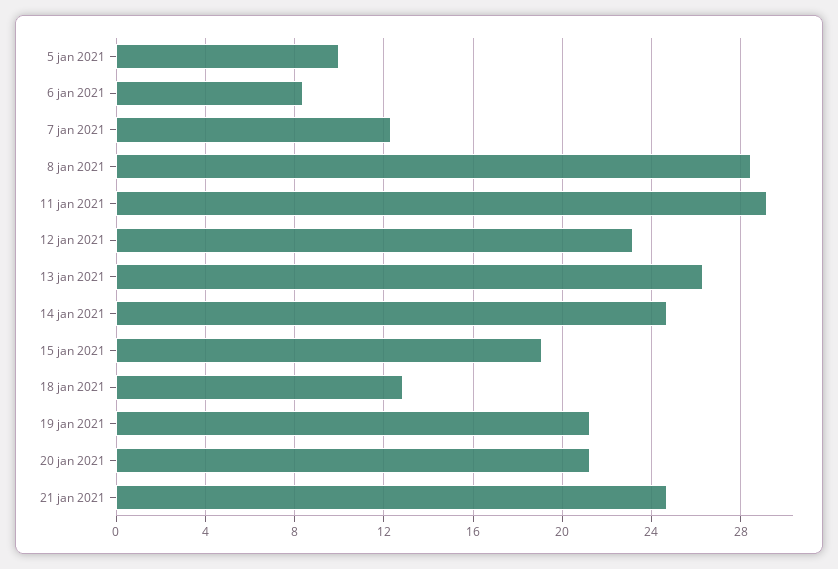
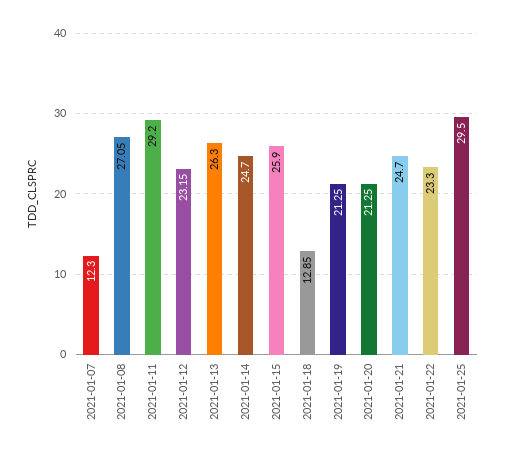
5 jan 2021: 10 -> none
6 jan 2021: 8.5 -> none
8 jan 2021: 28.5 -> 27.05
15 jan 2021: 19 -> 25.9
2021-01-22: none -> 23.3
2021-01-25: none -> 29.5

